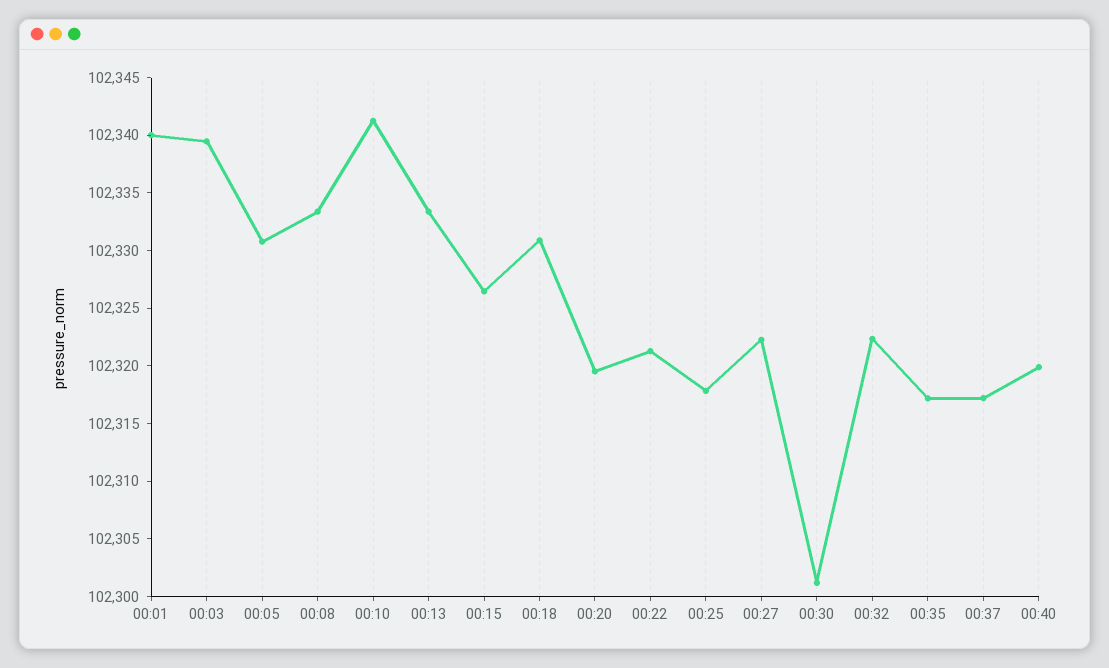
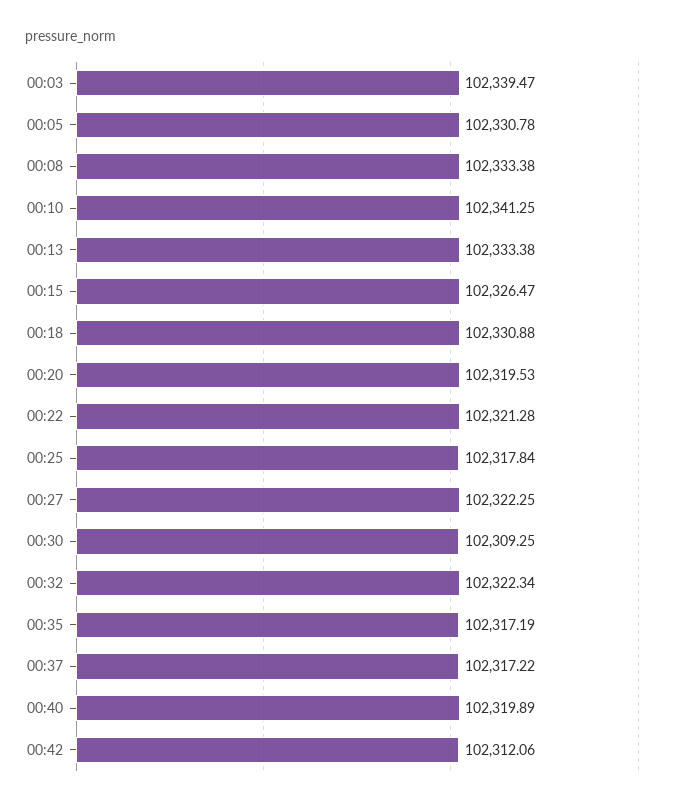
00:01: 102340 -> none
00:30: 102301 -> 102309.25
00:42: none -> 102312.06

